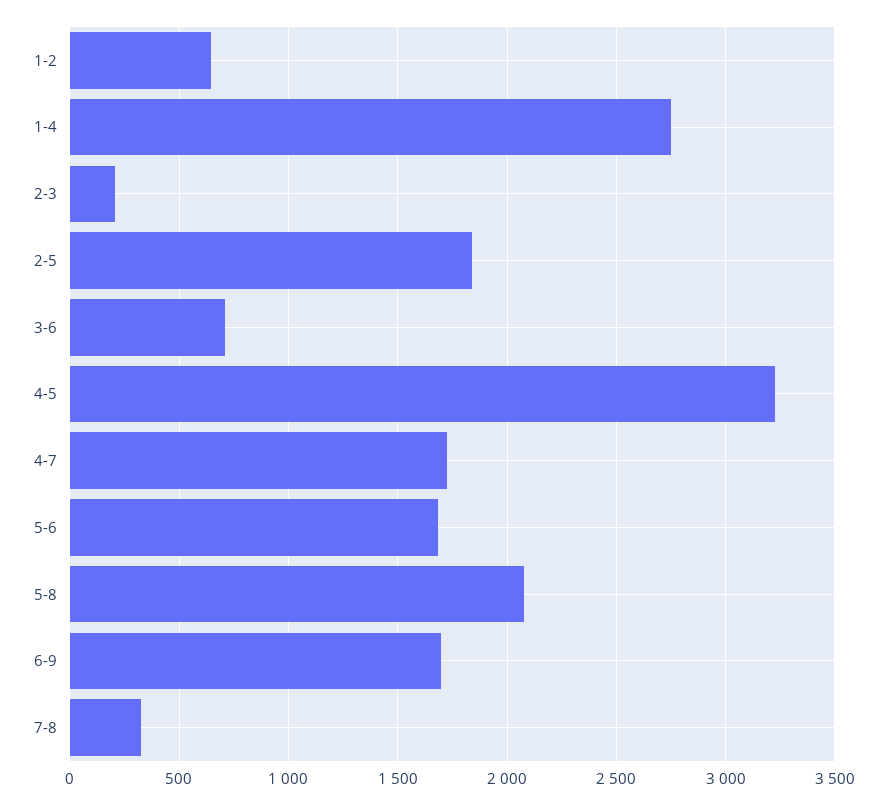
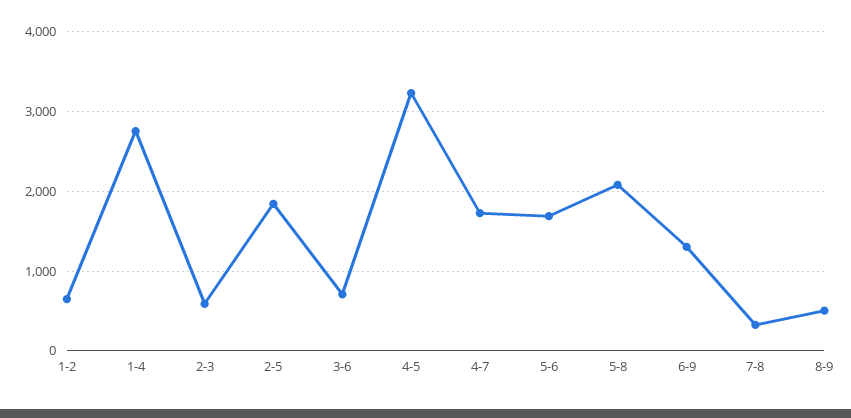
2-3: 200 -> 600
6-9: 1700 -> 1300
8-9: none -> 500

